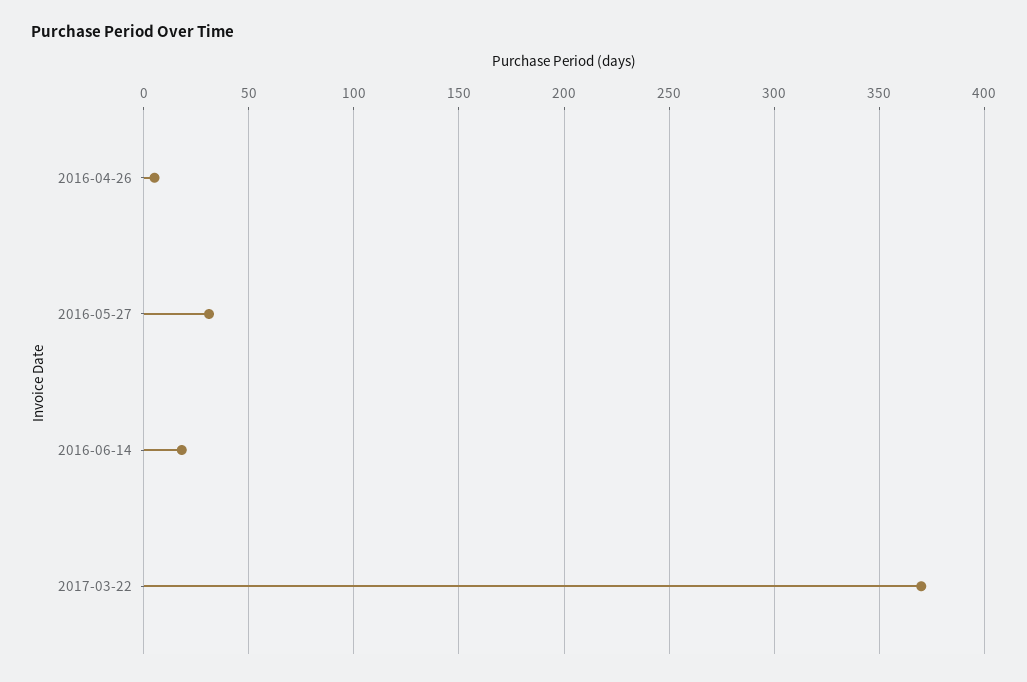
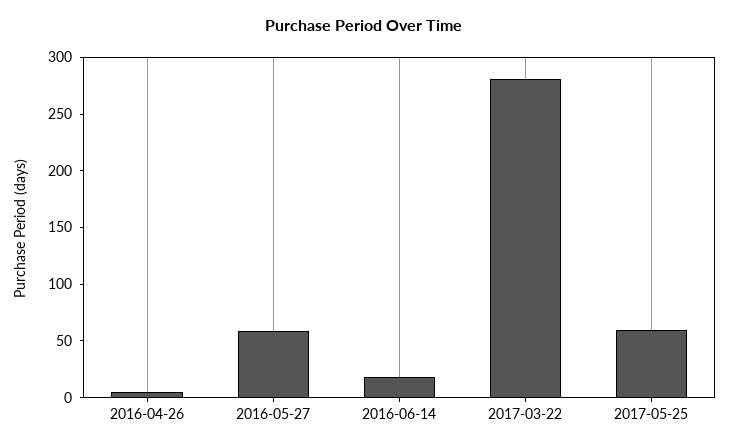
2016-05-27: 30 -> 60
2017-03-22: 370 -> 280
2017-05-25: none -> 60

